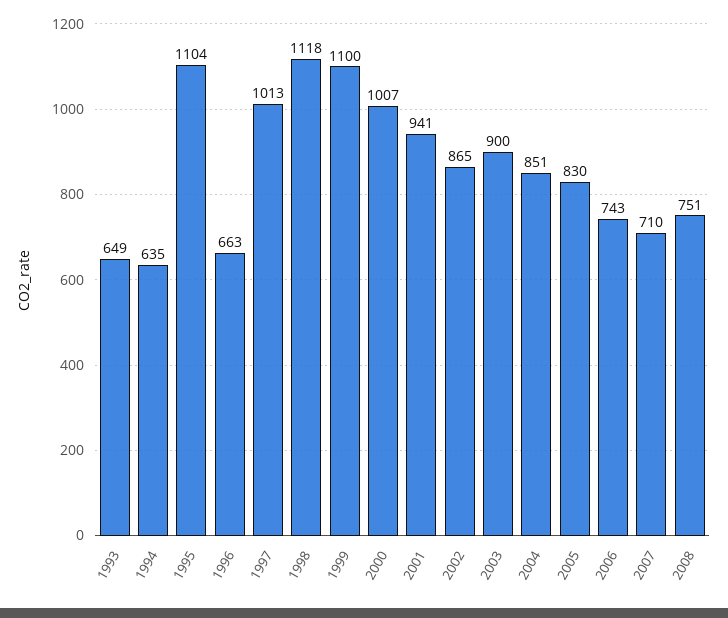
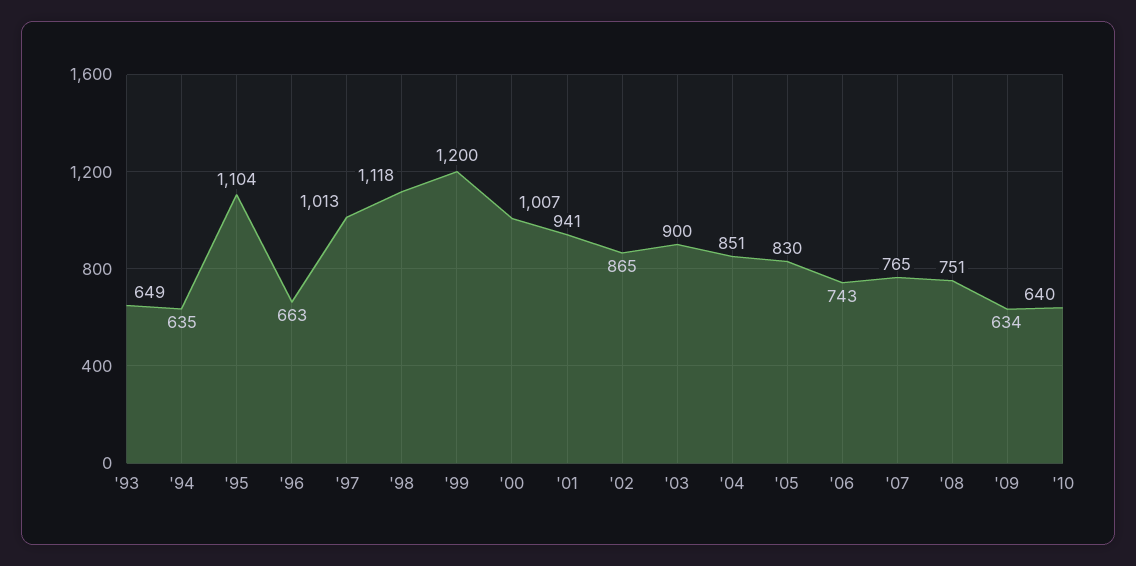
1999: 1100 -> 1200
2007: 710 -> 765
'09: none -> 634
'10: none -> 640

